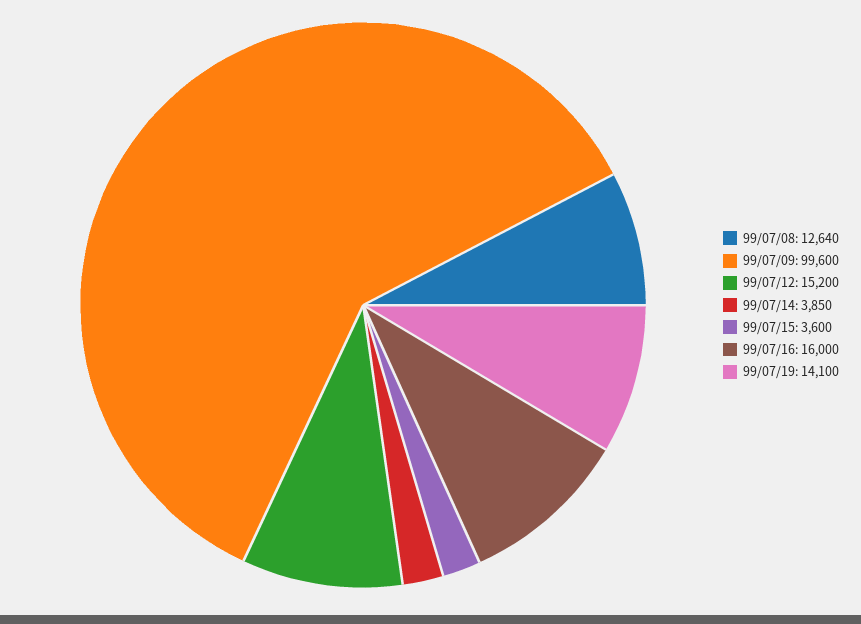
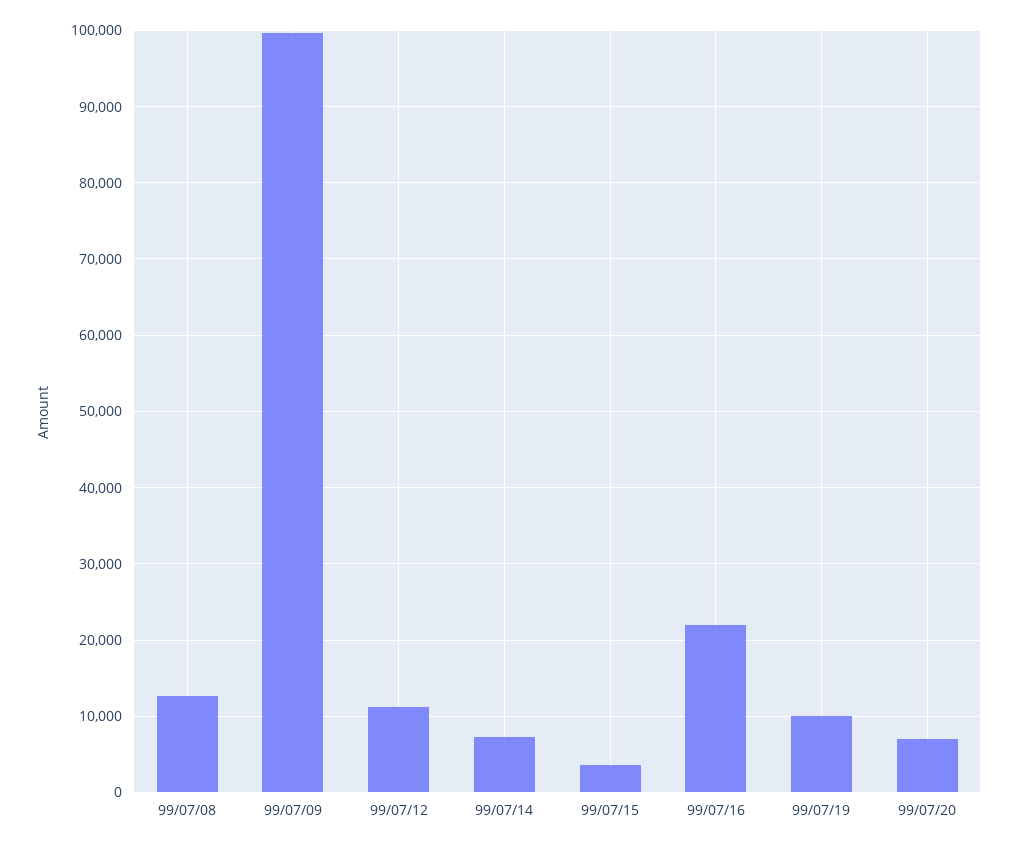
99/07/12: 15200 -> 11000
99/07/14: 3850 -> 7000
99/07/16: 16000 -> 22000
99/07/19: 14100 -> 10000
99/07/20: none -> 7000

